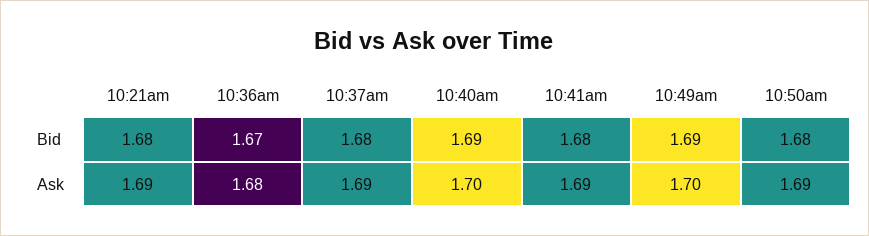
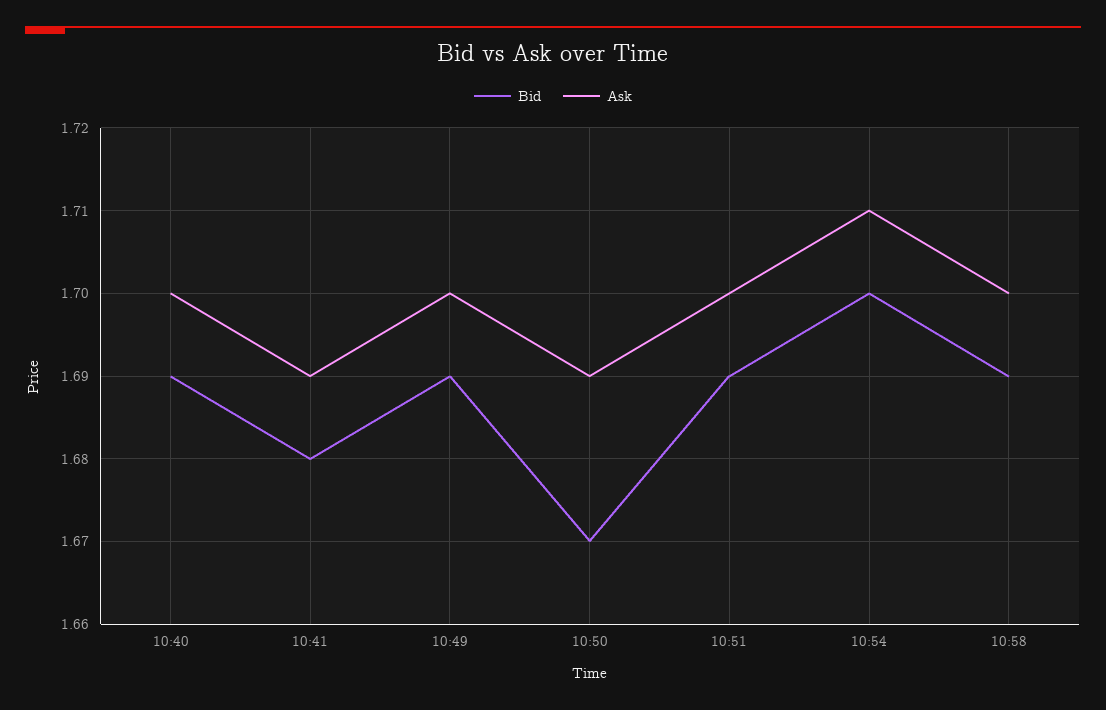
Bid, 10:21am: 1.68 -> none
Bid, 10:36am: 1.67 -> none
Bid, 10:37am: 1.68 -> none
Bid, 10:50am: 1.68 -> 1.67
Ask, 10:21am: 1.69 -> none
Ask, 10:36am: 1.68 -> none
Ask, 10:37am: 1.69 -> none
Bid, 10:51: none -> 1.69
Ask, 10:51: none -> 1.7
Bid, 10:54: none -> 1.7
Ask, 10:54: none -> 1.71
Bid, 10:58: none -> 1.69
Ask, 10:58: none -> 1.7

